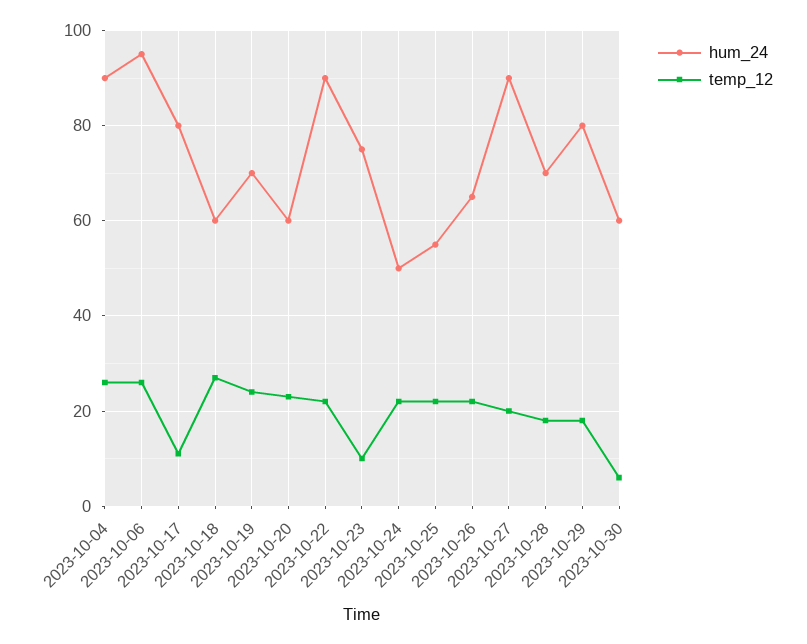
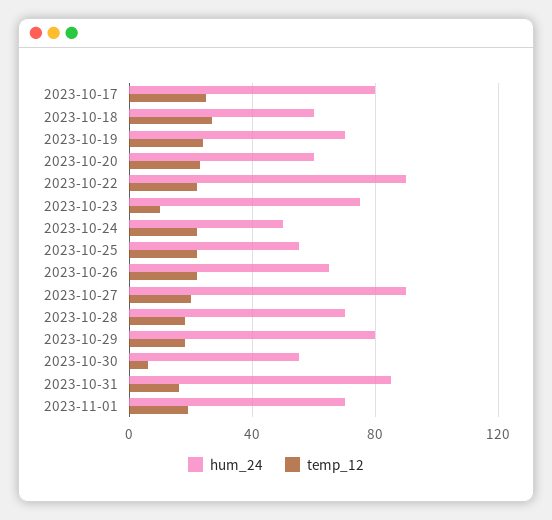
hum_24, 2023-10-04: 90 -> none
temp_12, 2023-10-04: 25 -> none
hum_24, 2023-10-06: 95 -> none
temp_12, 2023-10-06: 25 -> none
temp_12, 2023-10-17: 10 -> 25
hum_24, 2023-10-30: 60 -> 55
hum_24, 2023-10-31: none -> 85
temp_12, 2023-10-31: none -> 15
hum_24, 2023-11-01: none -> 70
temp_12, 2023-11-01: none -> 20

